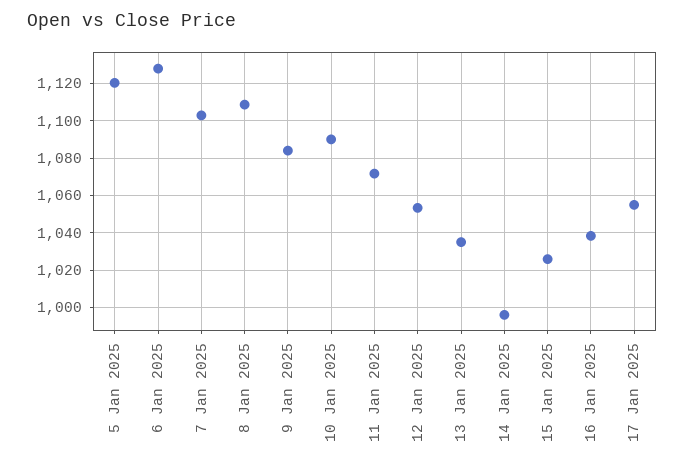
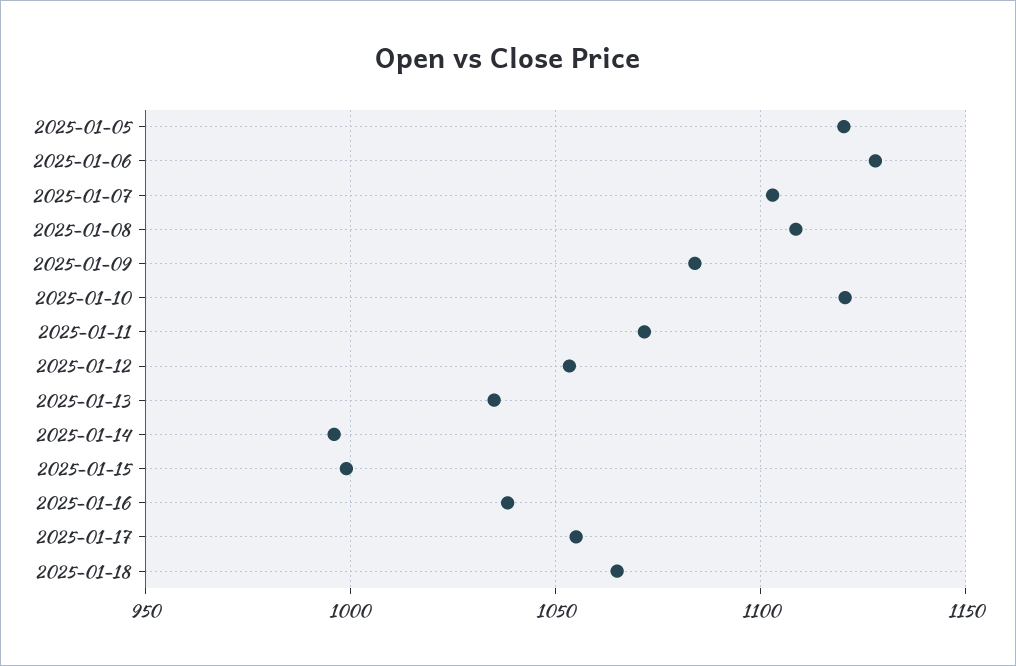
10 Jan 2025: 1090 -> 1120
15 Jan 2025: 1025 -> 1000
2025-01-18: none -> 1065

